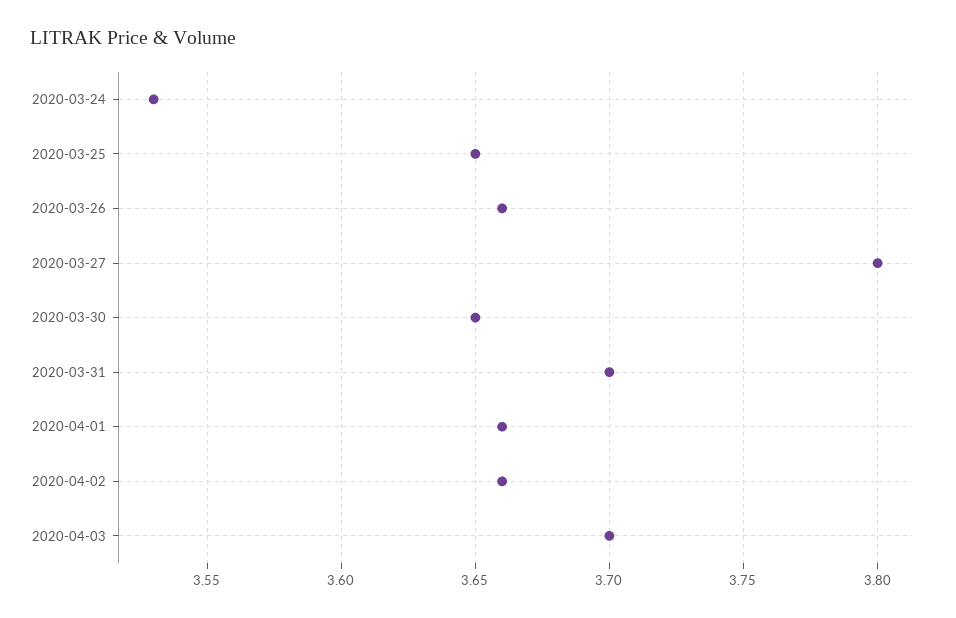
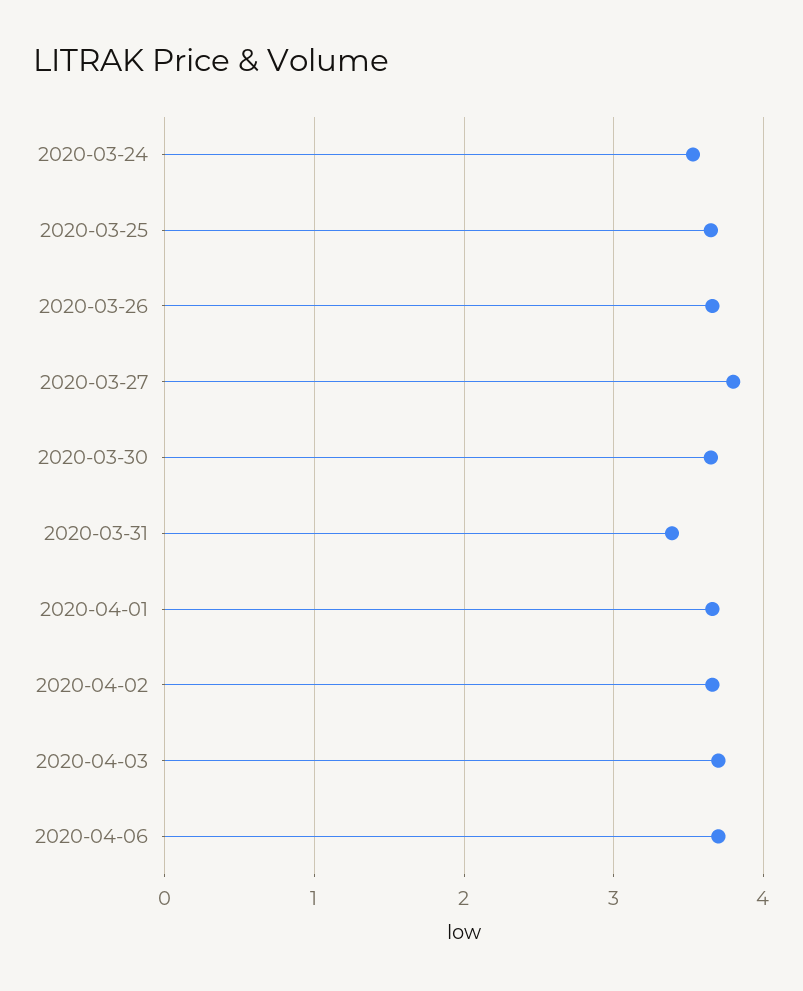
2020-03-31: 3.7 -> 3.4
2020-04-06: none -> 3.7

